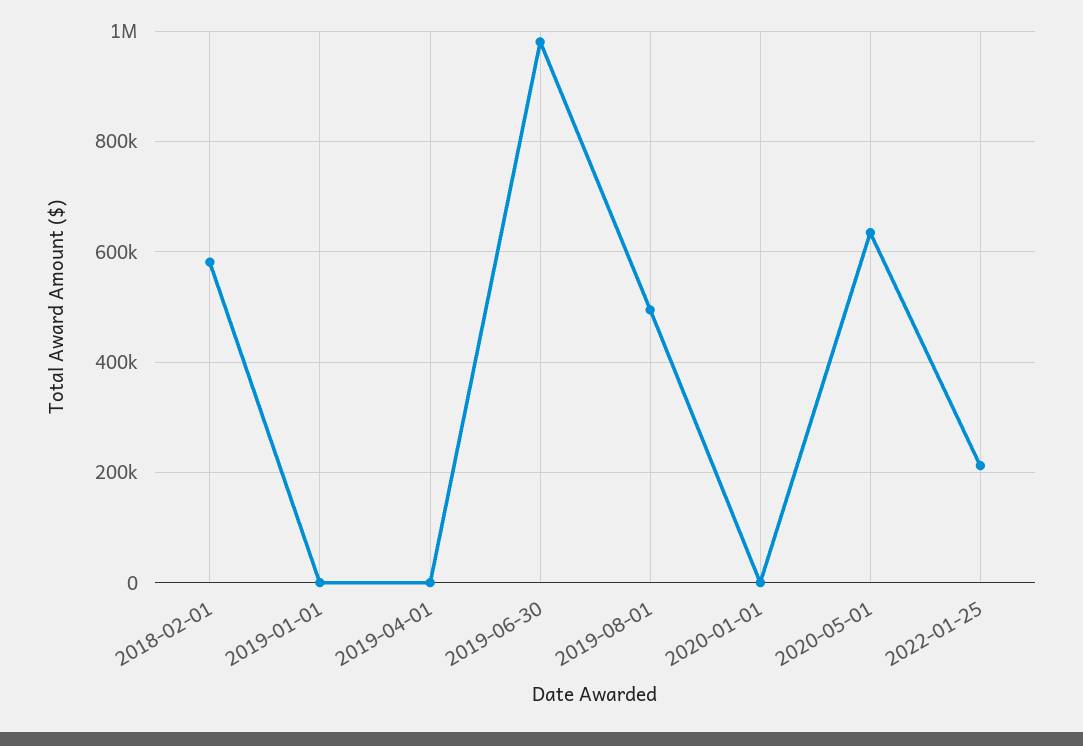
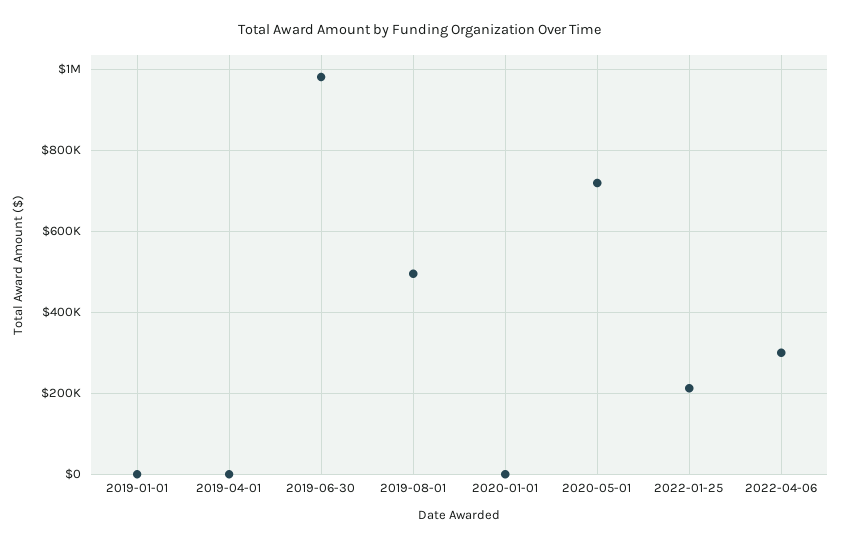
2018-02-01: 580000 -> none
2020-05-01: 640000 -> 720000
2022-04-06: none -> 300000

